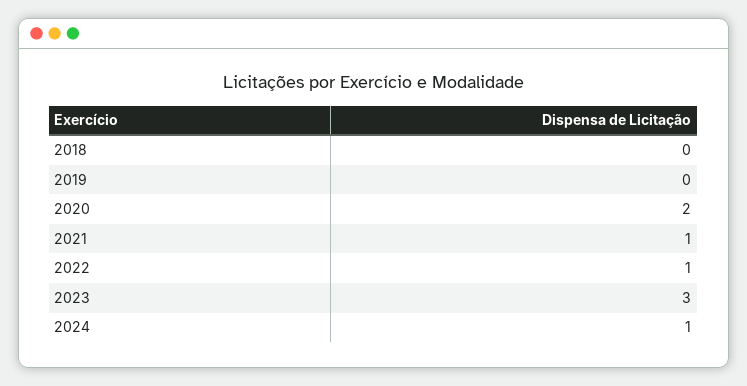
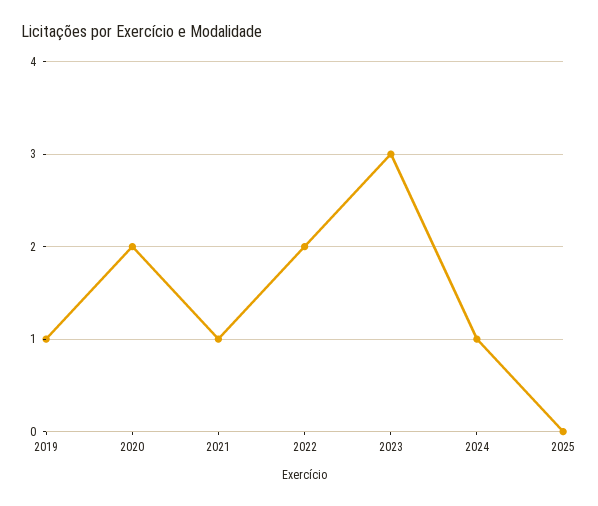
2018: 0 -> none
2019: 0 -> 1
2022: 1 -> 2
2025: none -> 0

